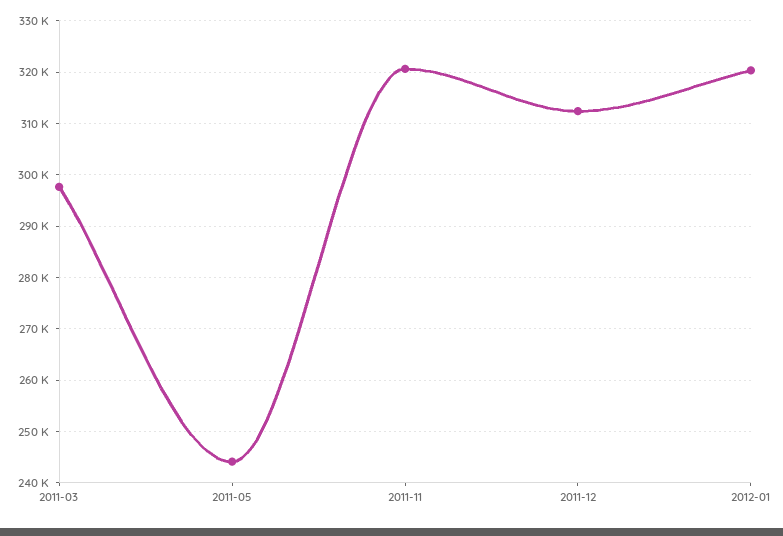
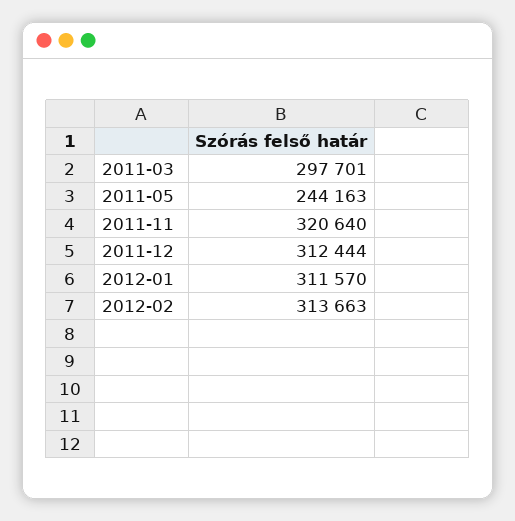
2012-01: 320000 -> 311570
2012-02: none -> 313663

